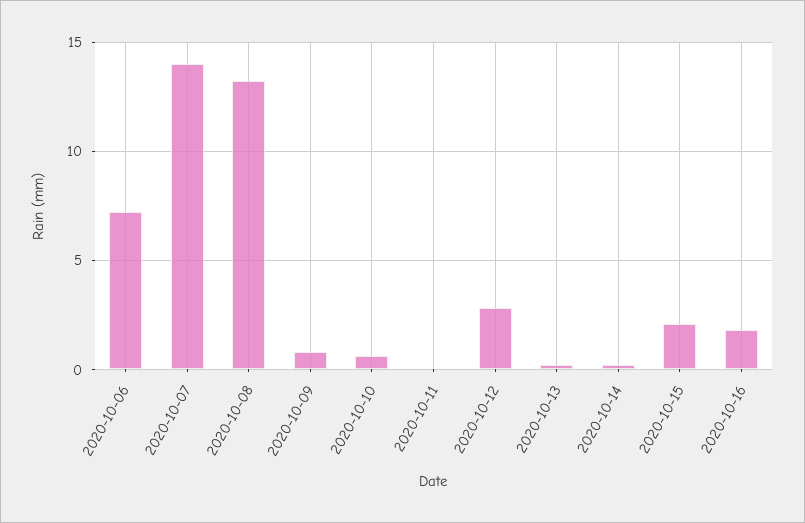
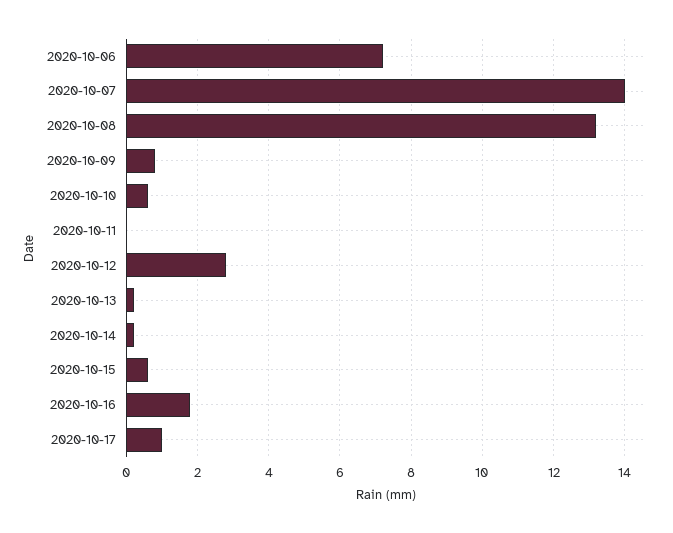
2020-10-15: 2 -> 0.5
2020-10-17: none -> 1

